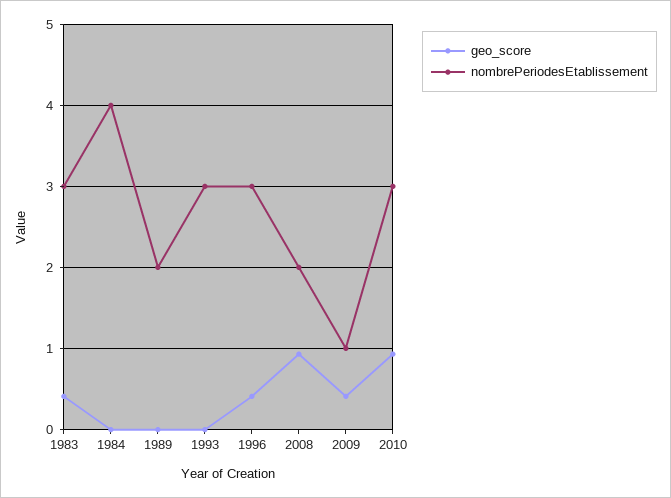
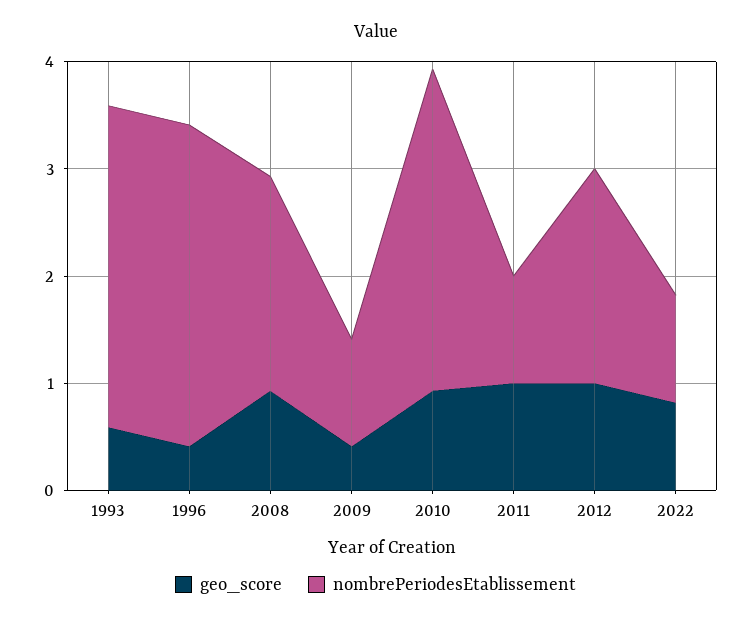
geo_score, 1983: 0.4 -> none
nombrePeriodesEtablissement, 1983: 3 -> none
geo_score, 1984: 0 -> none
nombrePeriodesEtablissement, 1984: 4 -> none
geo_score, 1989: 0 -> none
nombrePeriodesEtablissement, 1989: 2 -> none
geo_score, 1993: 0 -> 0.6
geo_score, 2011: none -> 1
nombrePeriodesEtablissement, 2011: none -> 1
geo_score, 2012: none -> 1
nombrePeriodesEtablissement, 2012: none -> 2
geo_score, 2022: none -> 0.8
nombrePeriodesEtablissement, 2022: none -> 1

